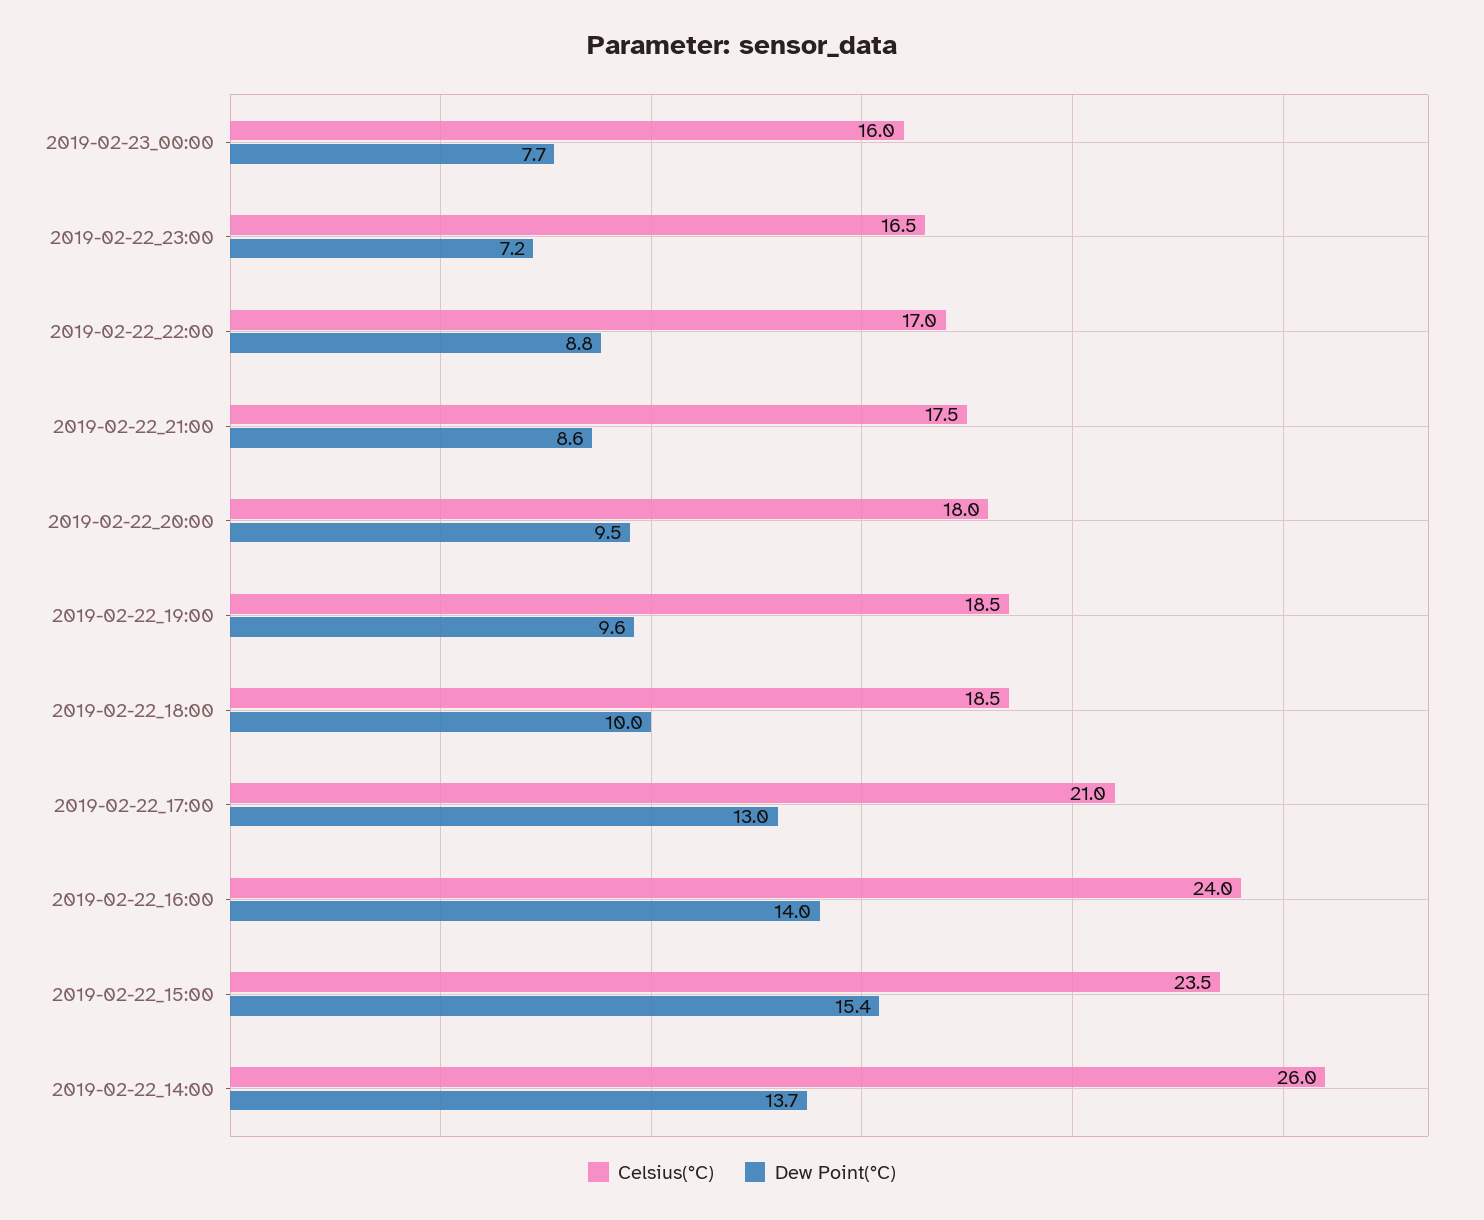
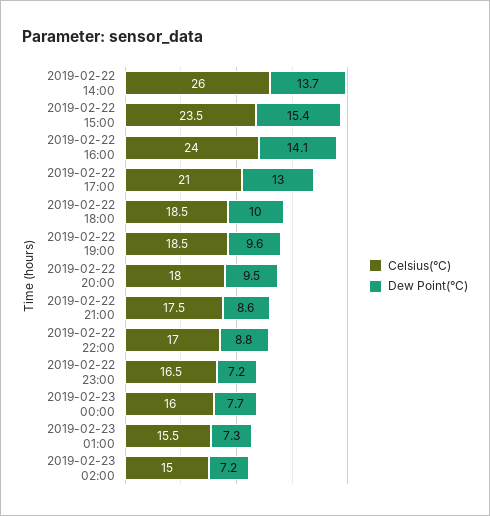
Dew Point(°C), 2019-02-22_16:00: 14 -> 14.1
Celsius(°C), 2019-02-23 01:00: none -> 15.5
Dew Point(°C), 2019-02-23 01:00: none -> 7.3
Celsius(°C), 2019-02-23 02:00: none -> 15
Dew Point(°C), 2019-02-23 02:00: none -> 7.2

